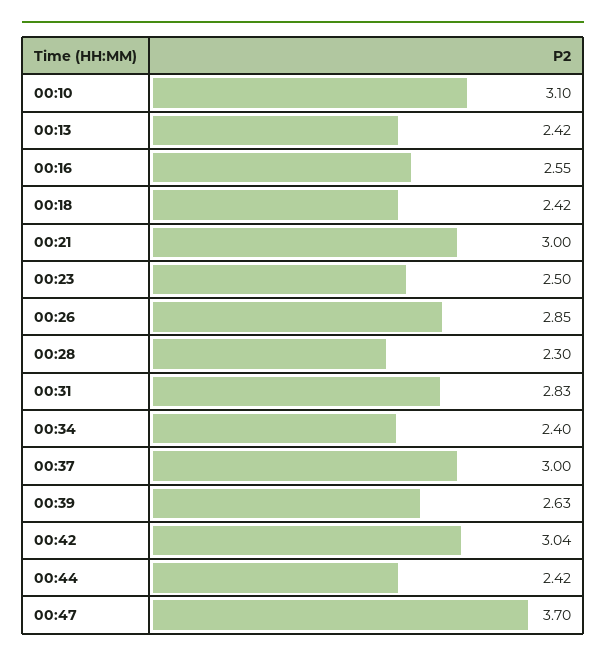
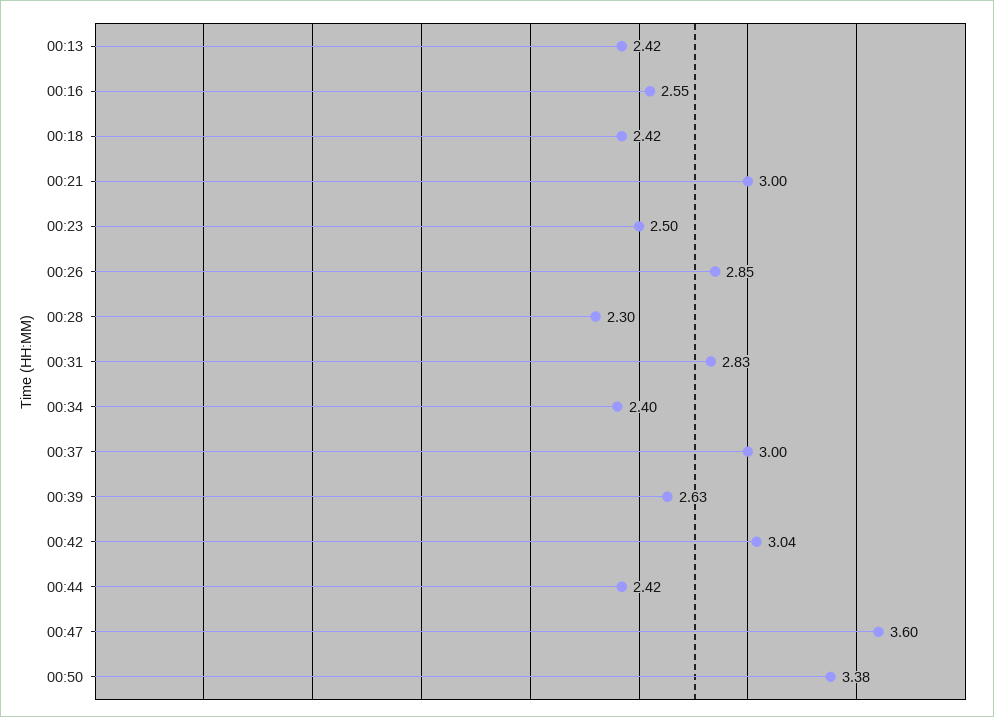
00:10: 3.1 -> none
00:47: 3.7 -> 3.6
00:50: none -> 3.38

